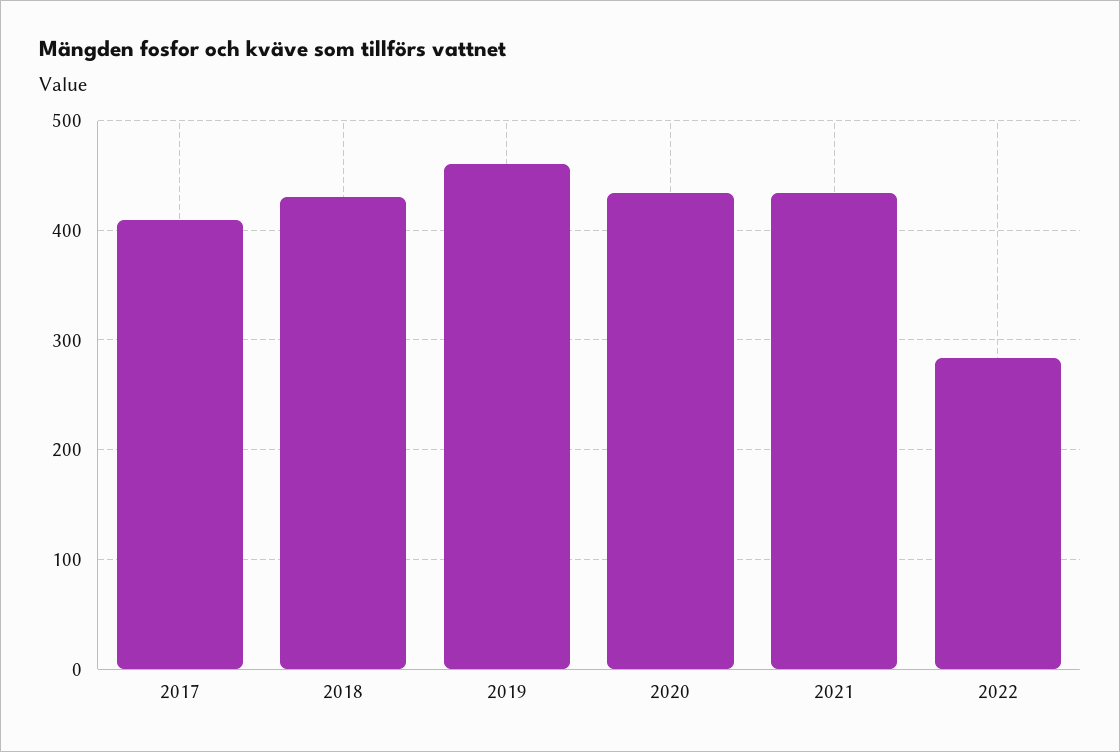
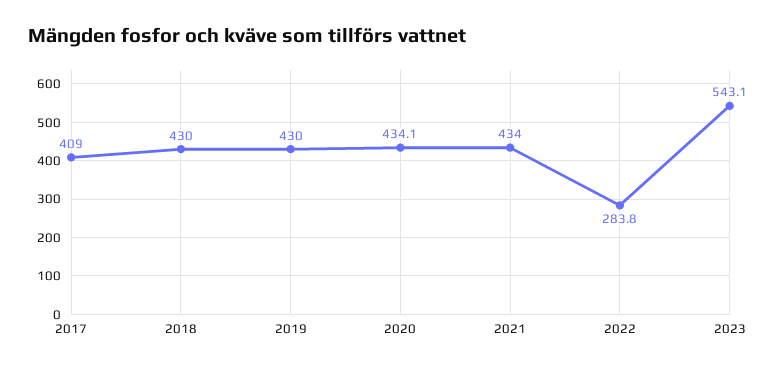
2019: 460 -> 430
2023: none -> 543.1

